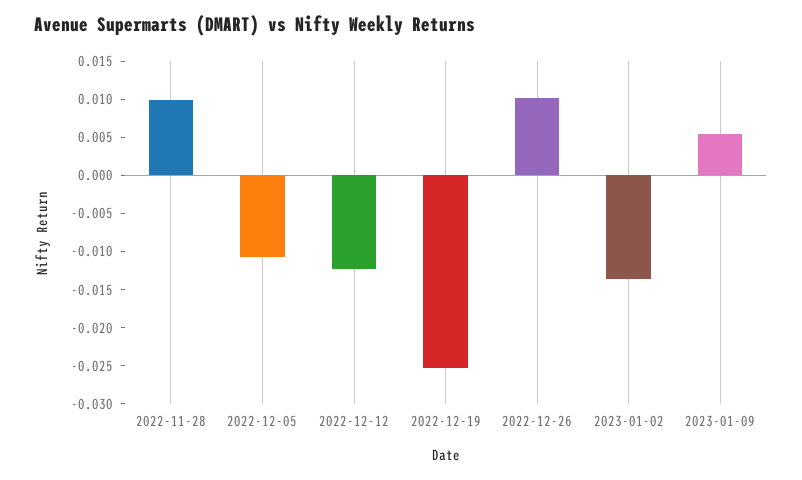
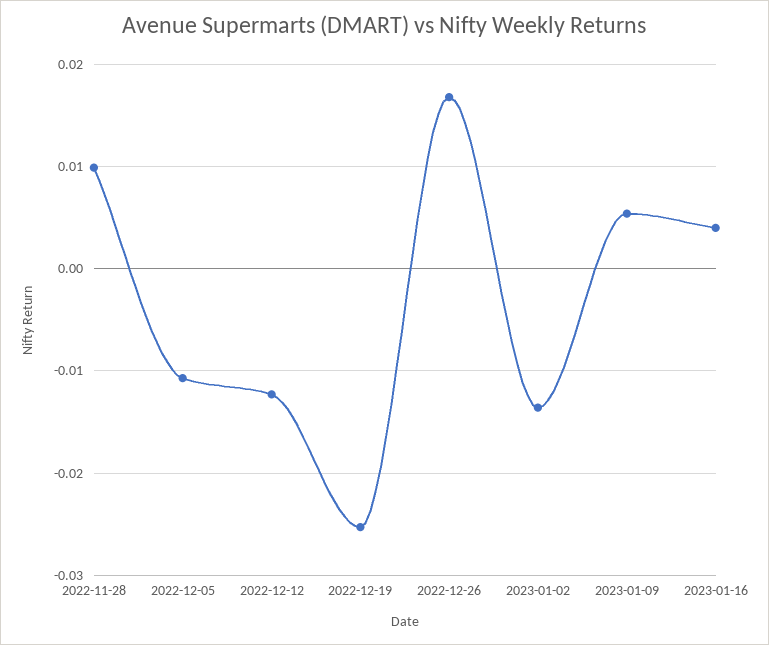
2022-12-26: 0.01 -> 0.017
2023-01-16: none -> 0.004

